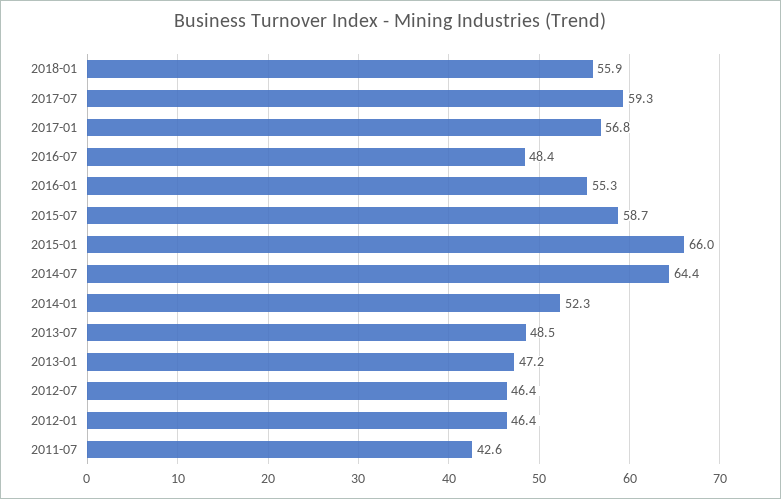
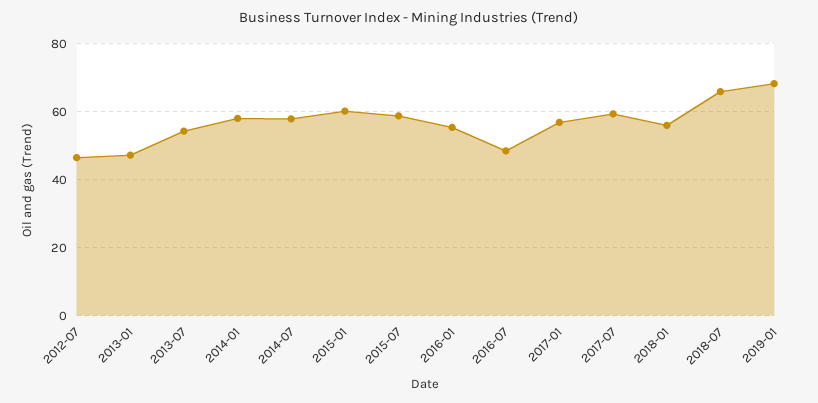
2015-01: 66 -> 60
2014-07: 64.4 -> 58
2014-01: 52.3 -> 58
2013-07: 48.5 -> 54
2012-01: 46.4 -> none
2011-07: 42.6 -> none
2018-07: none -> 66
2019-01: none -> 68

